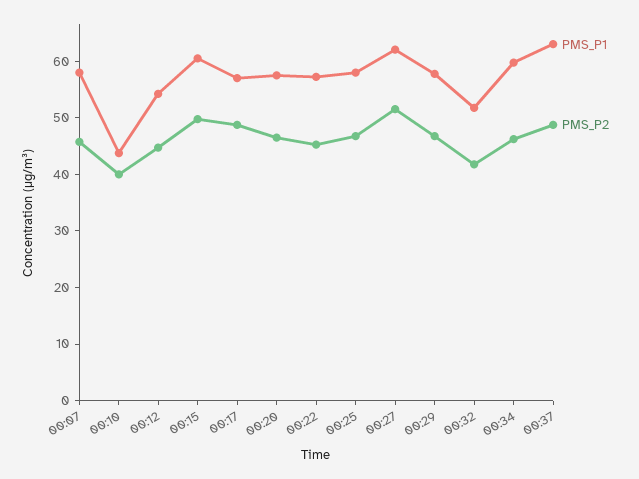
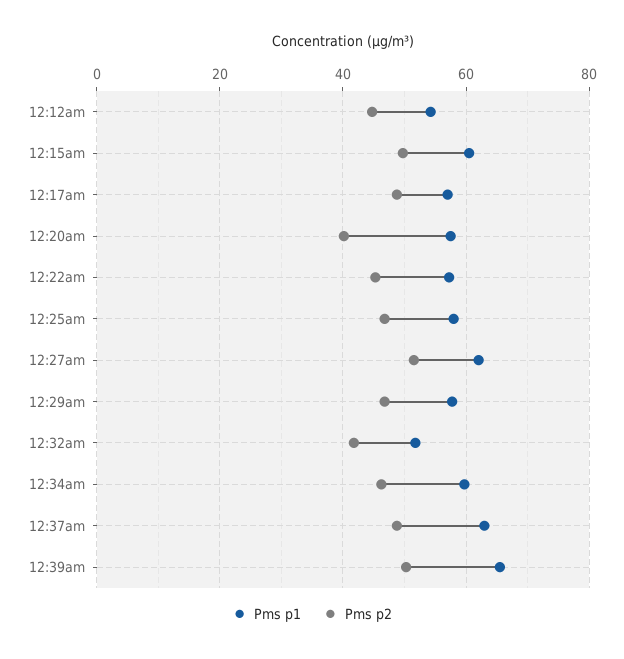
PMS_P1, 00:07: 58 -> none
PMS_P2, 00:07: 46 -> none
PMS_P1, 00:10: 44 -> none
PMS_P2, 00:10: 40 -> none
PMS_P2, 00:20: 46 -> 40
PMS_P1, 12:39am: none -> 66
PMS_P2, 12:39am: none -> 50

